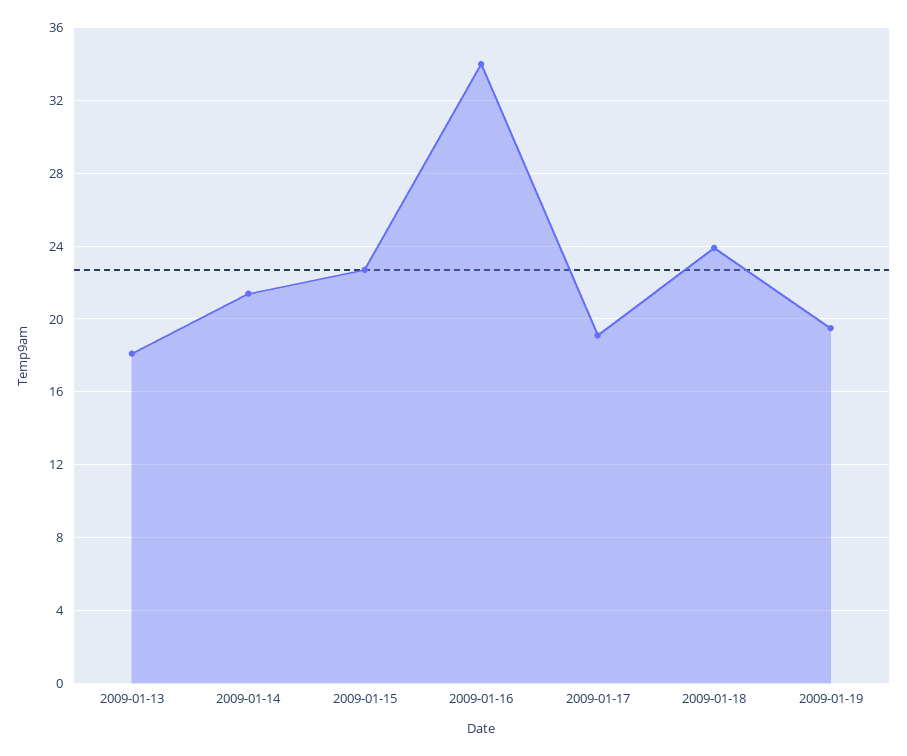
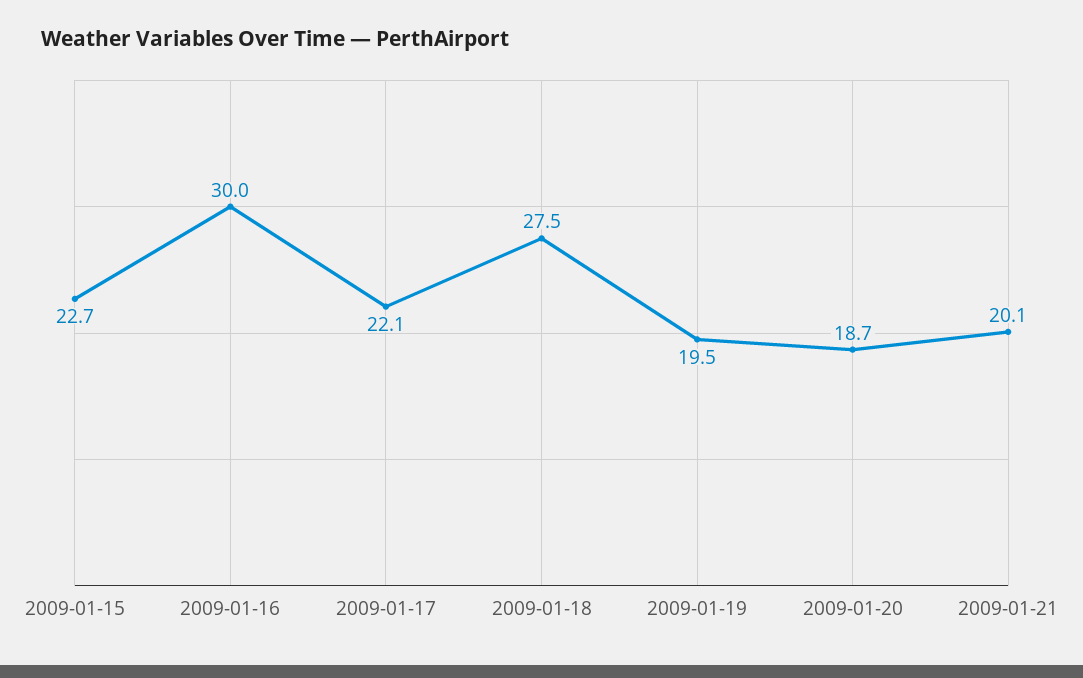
2009-01-13: 18 -> none
2009-01-14: 21.5 -> none
2009-01-16: 34 -> 30
2009-01-17: 19 -> 22.1
2009-01-18: 24 -> 27.5
2009-01-20: none -> 18.7
2009-01-21: none -> 20.1

